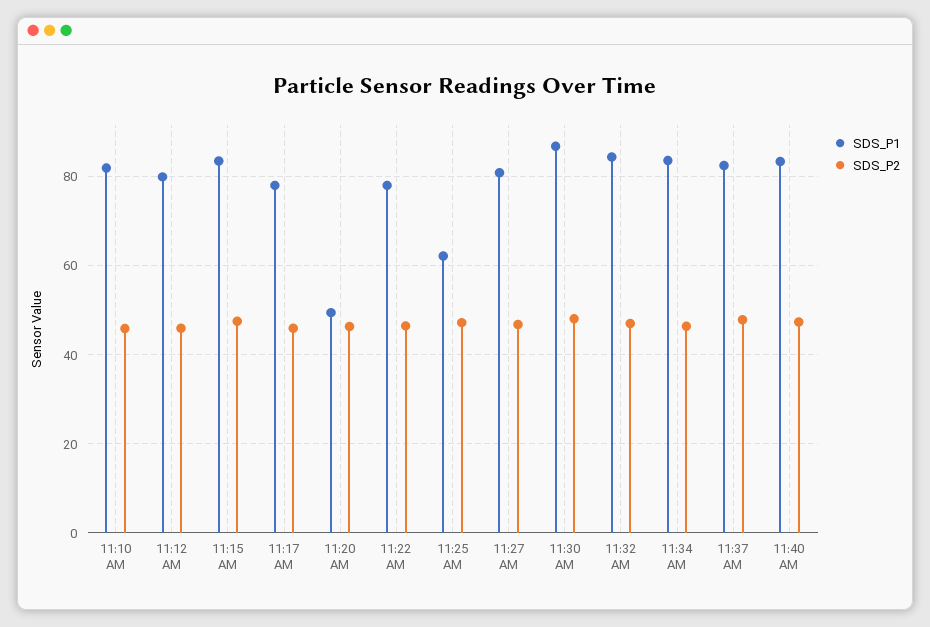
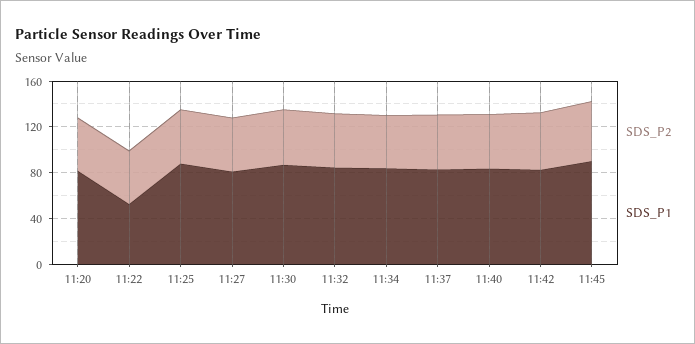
SDS_P1, 11:10 AM: 82 -> none
SDS_P2, 11:10 AM: 46 -> none
SDS_P1, 11:12 AM: 80 -> none
SDS_P2, 11:12 AM: 46 -> none
SDS_P1, 11:15 AM: 84 -> none
SDS_P2, 11:15 AM: 48 -> none
SDS_P1, 11:17 AM: 78 -> none
SDS_P2, 11:17 AM: 46 -> none
SDS_P1, 11:20 AM: 50 -> 80
SDS_P1, 11:22 AM: 78 -> 50
SDS_P1, 11:25 AM: 62 -> 90
SDS_P2, 11:42: none -> 50
SDS_P1, 11:42: none -> 80
SDS_P2, 11:45: none -> 50
SDS_P1, 11:45: none -> 90

